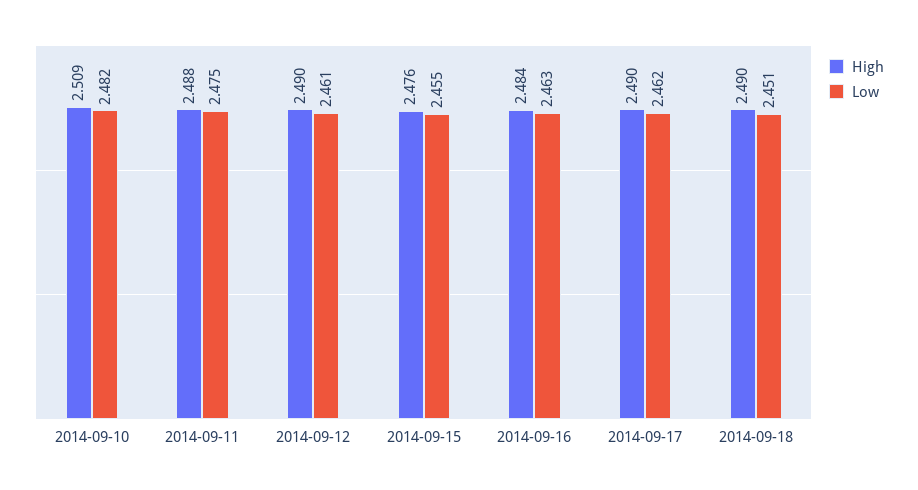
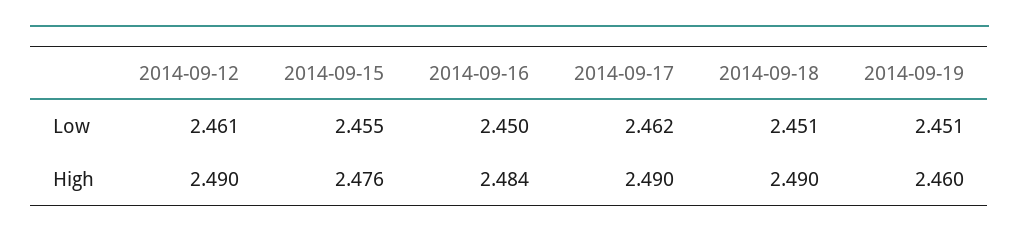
High, 2014-09-10: 2.509 -> none
Low, 2014-09-10: 2.482 -> none
High, 2014-09-11: 2.488 -> none
Low, 2014-09-11: 2.475 -> none
Low, 2014-09-16: 2.463 -> 2.45
Low, 2014-09-19: none -> 2.451
High, 2014-09-19: none -> 2.46

